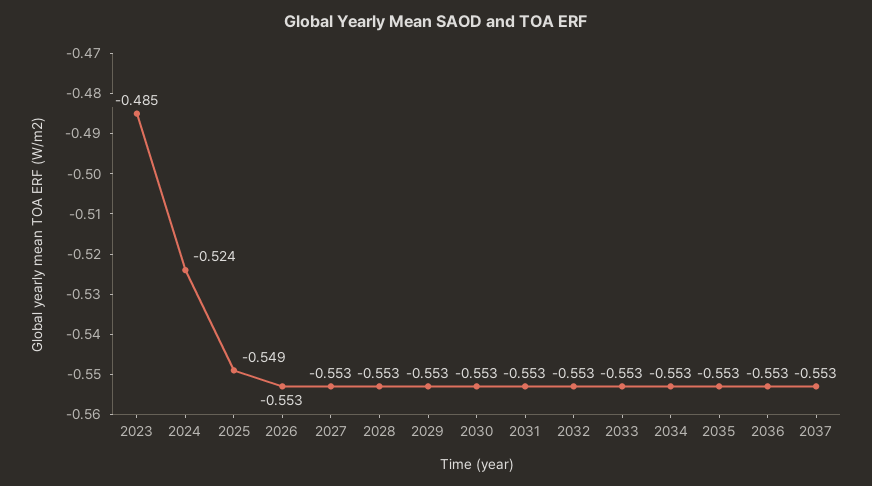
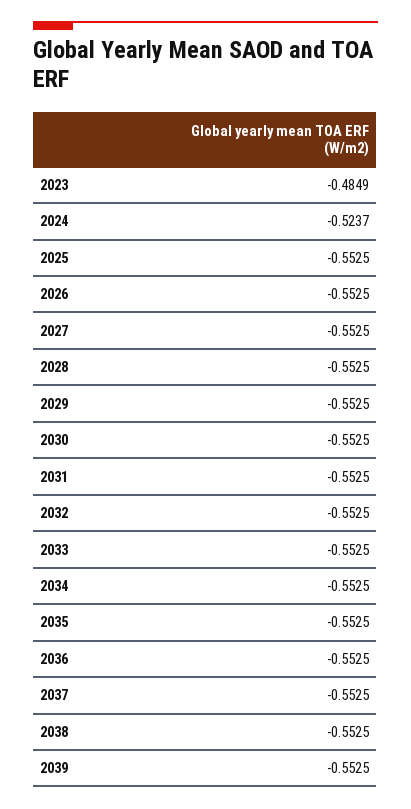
2025: -0.549 -> -0.5525
2038: none -> -0.5525
2039: none -> -0.5525

